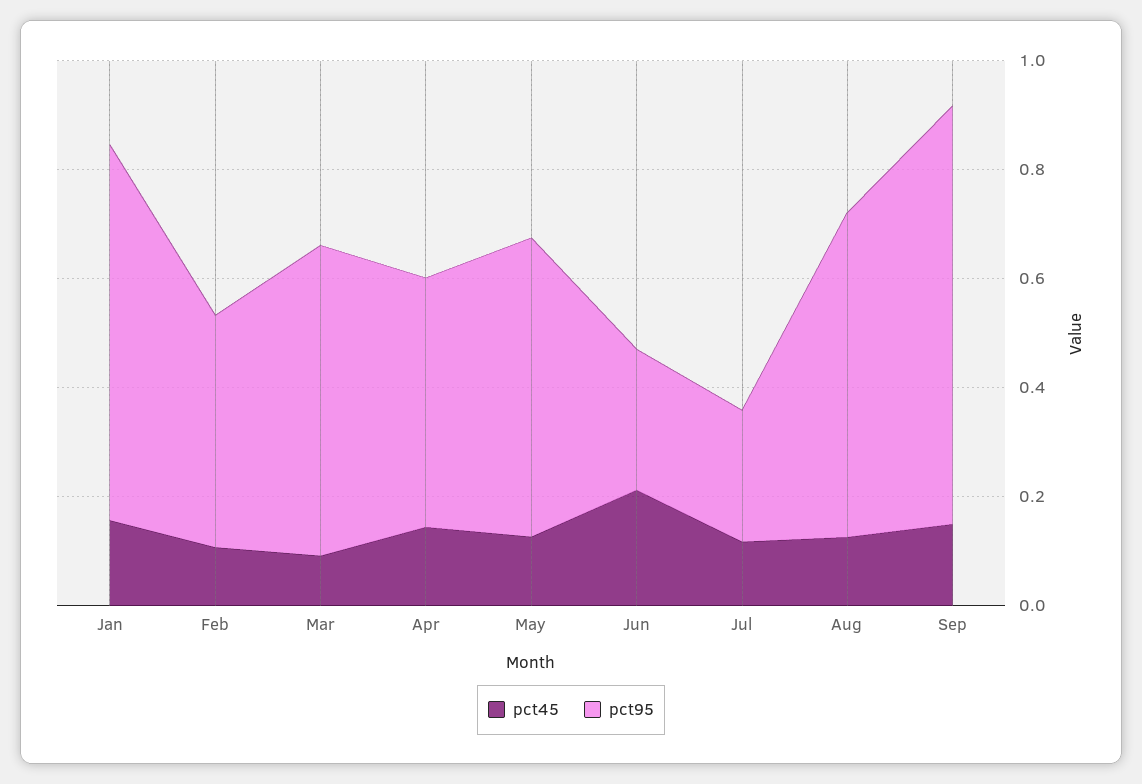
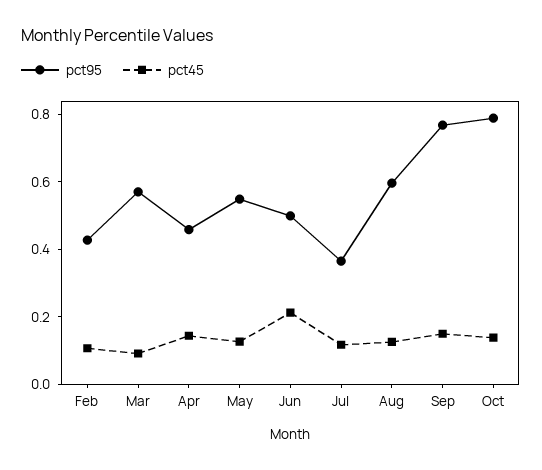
pct45, Jan: 0.15 -> none
pct95, Jan: 0.7 -> none
pct95, Jun: 0.25 -> 0.5
pct95, Jul: 0.25 -> 0.35
pct95, Oct: none -> 0.8
pct45, Oct: none -> 0.15

